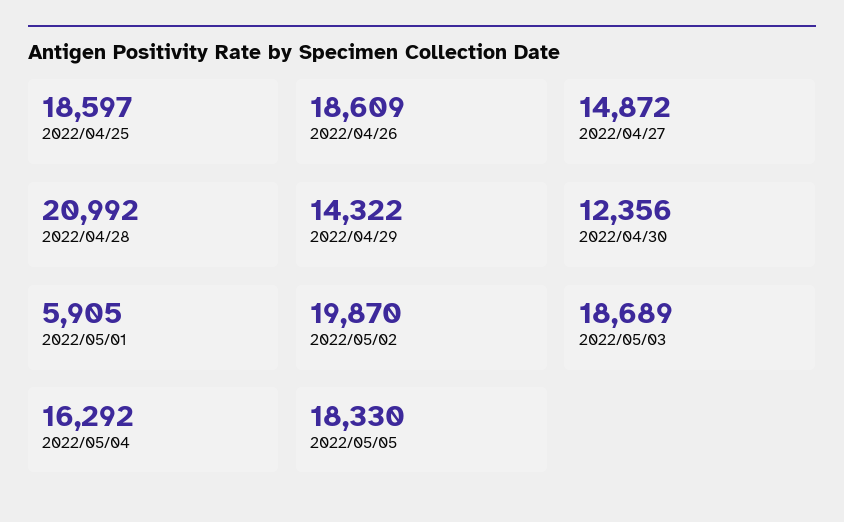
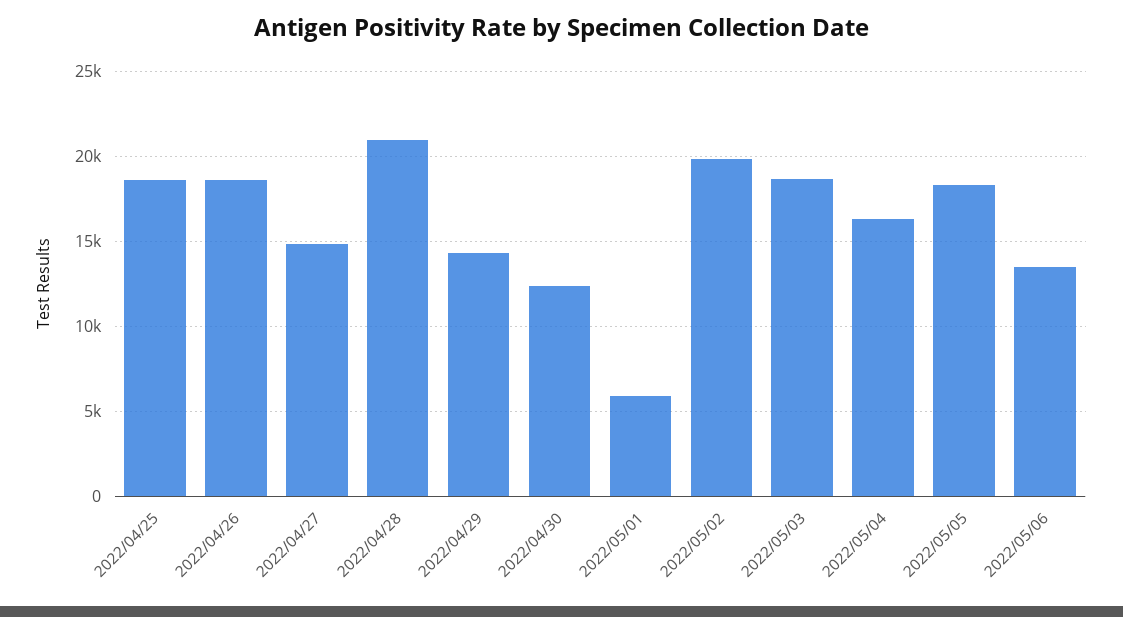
2022/05/06: none -> 13500

